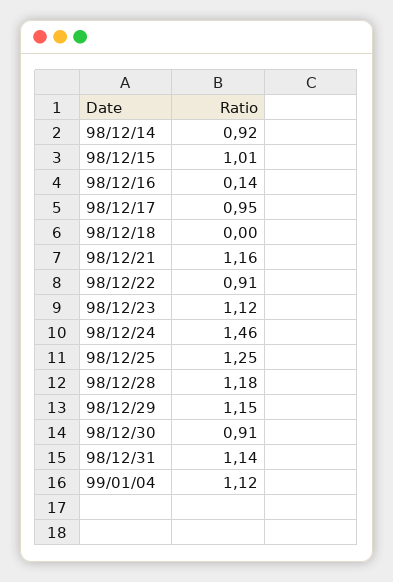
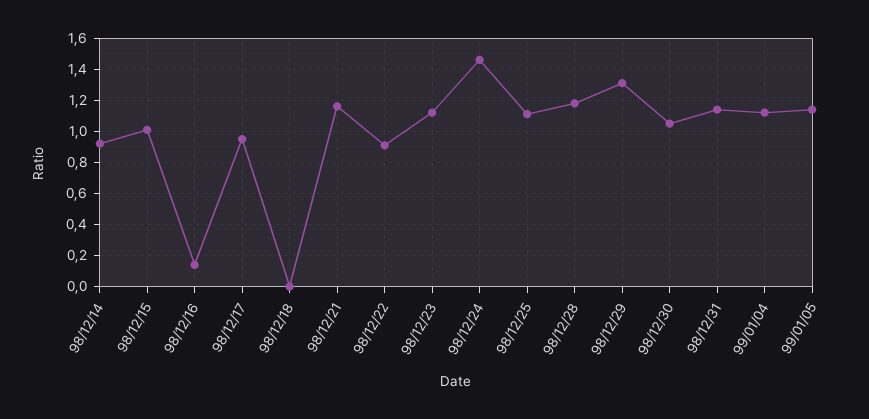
98/12/25: 1.25 -> 1.1
98/12/29: 1.15 -> 1.3
98/12/30: 0.91 -> 1.05
99/01/05: none -> 1.15

